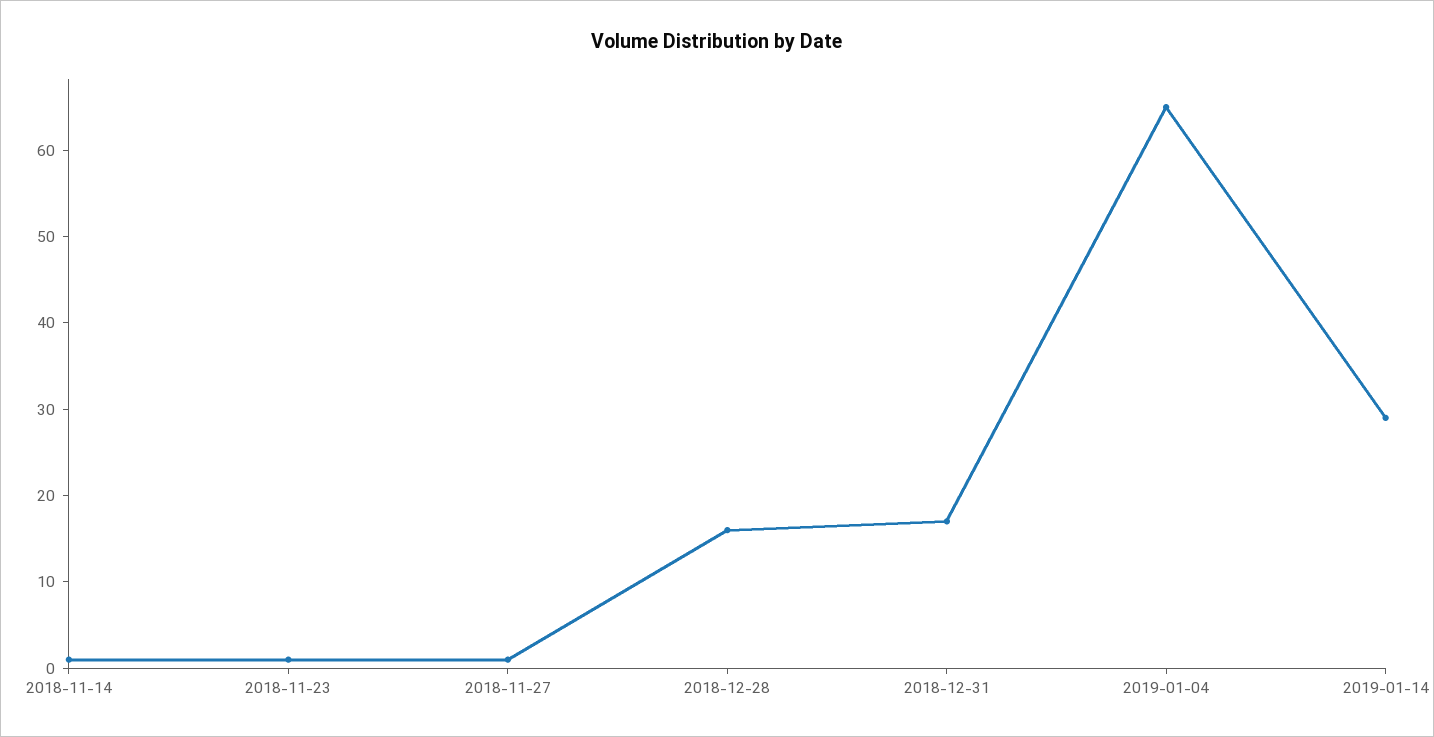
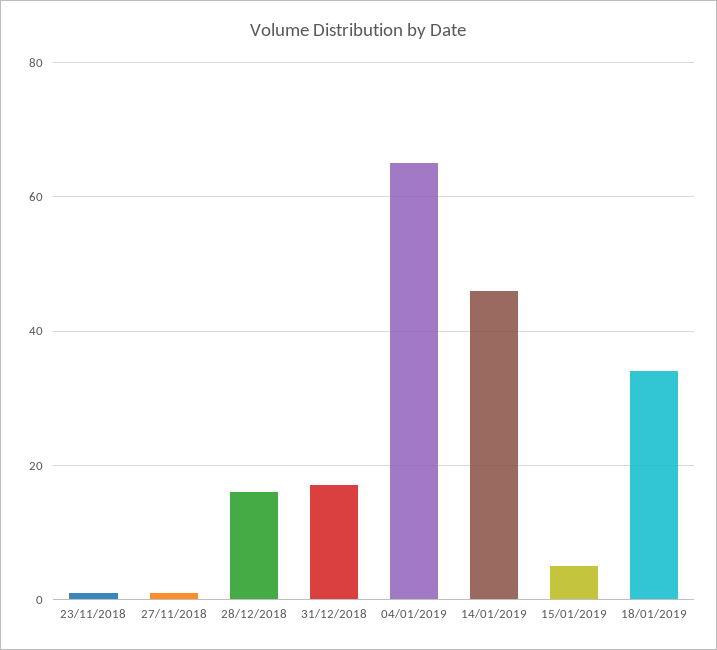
2018-11-14: 1 -> none
2019-01-14: 29 -> 45
15/01/2019: none -> 5
18/01/2019: none -> 35

